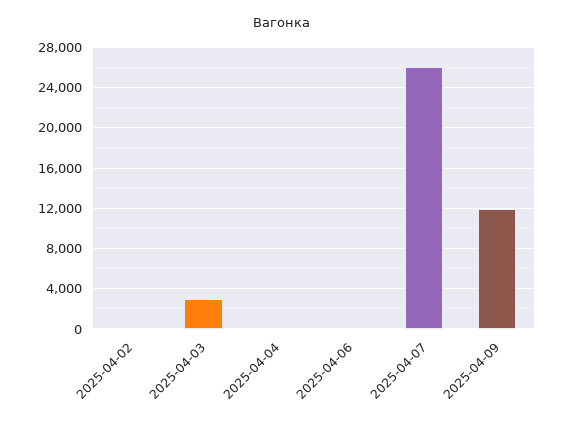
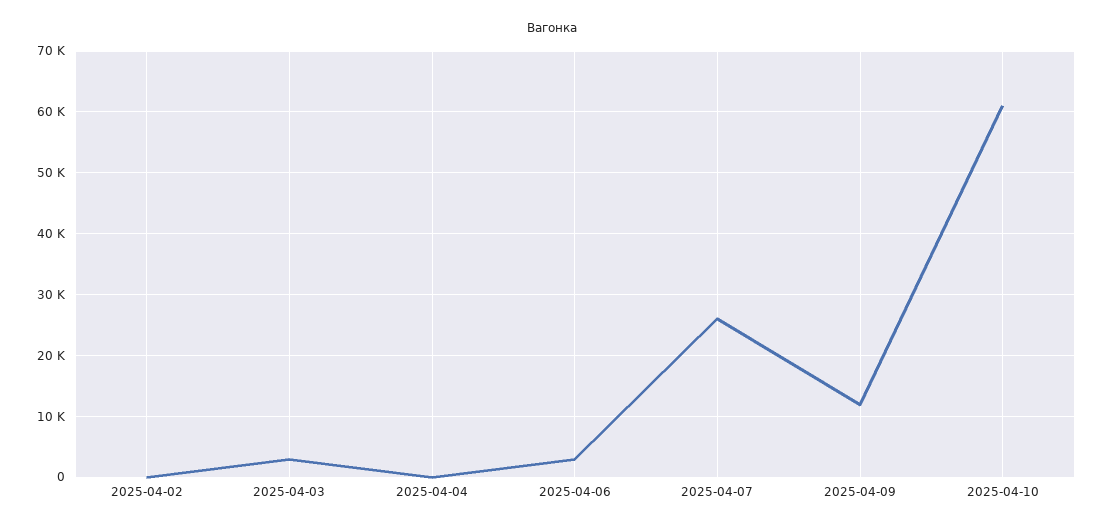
2025-04-06: 0 -> 3000
2025-04-10: none -> 61000

